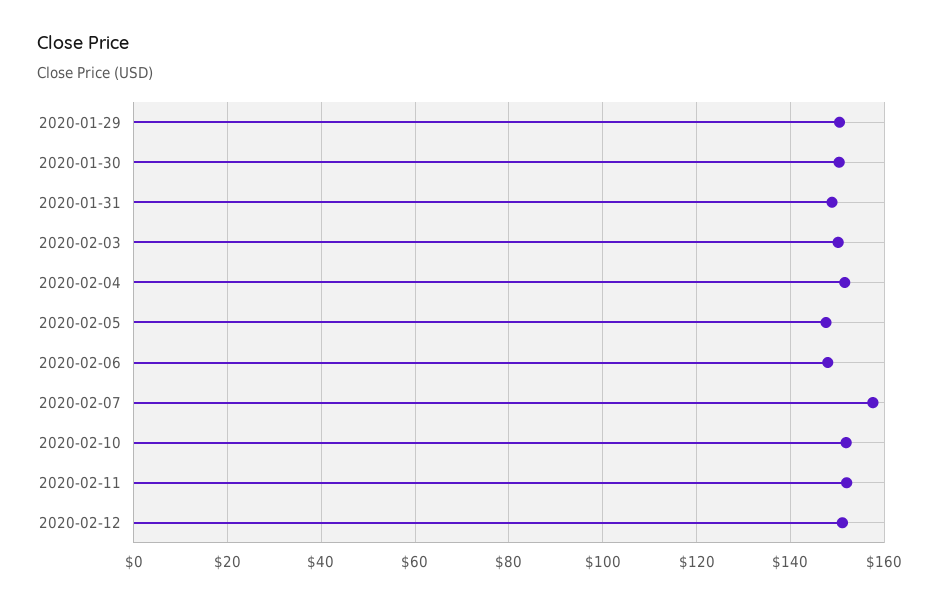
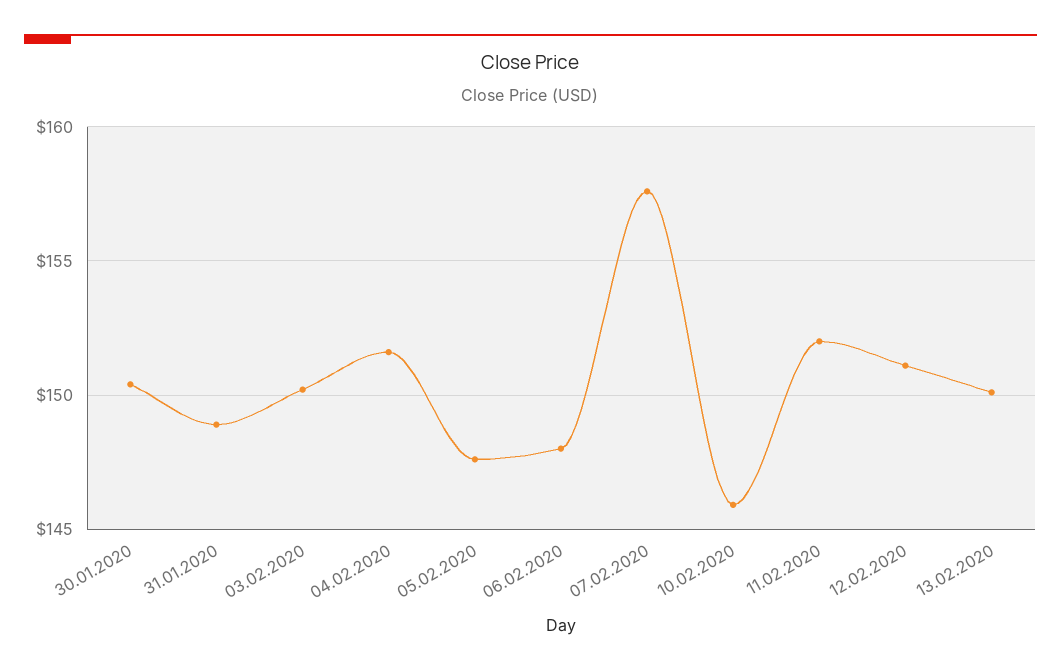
2020-01-29: 150 -> none
2020-02-10: 152 -> 146
13.02.2020: none -> 150

